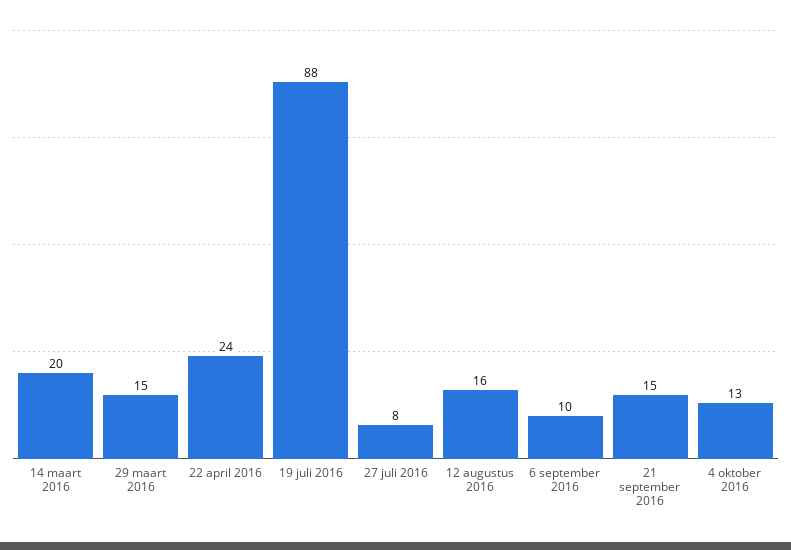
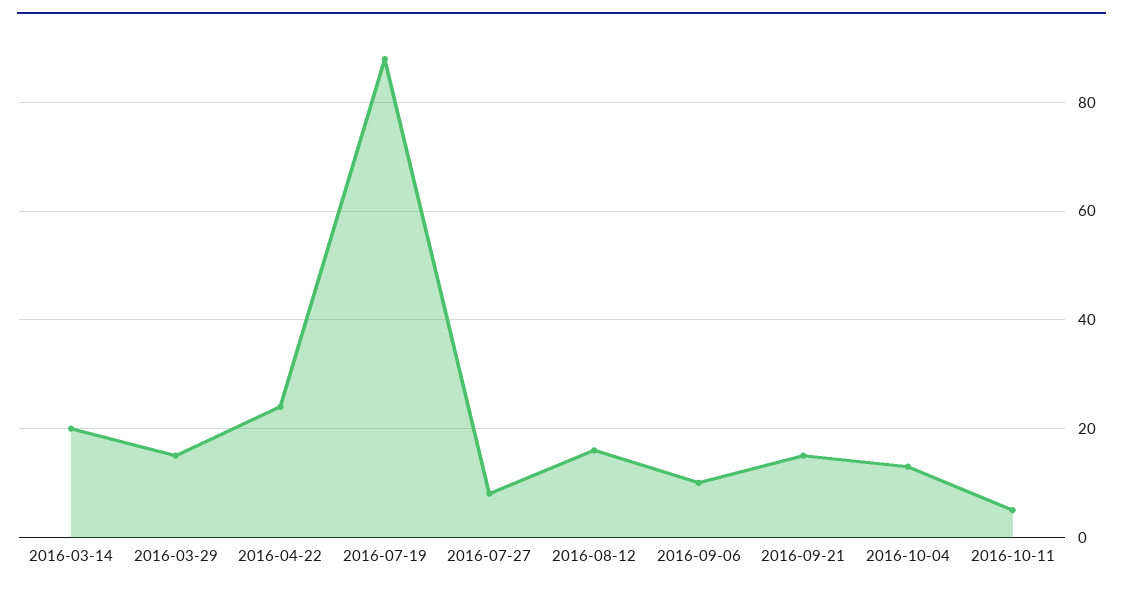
2016-10-11: none -> 5

